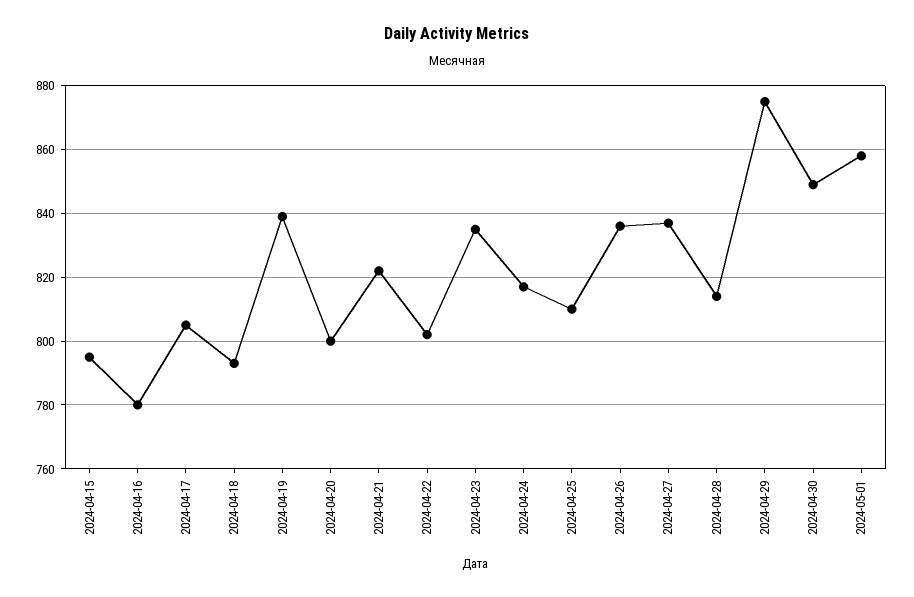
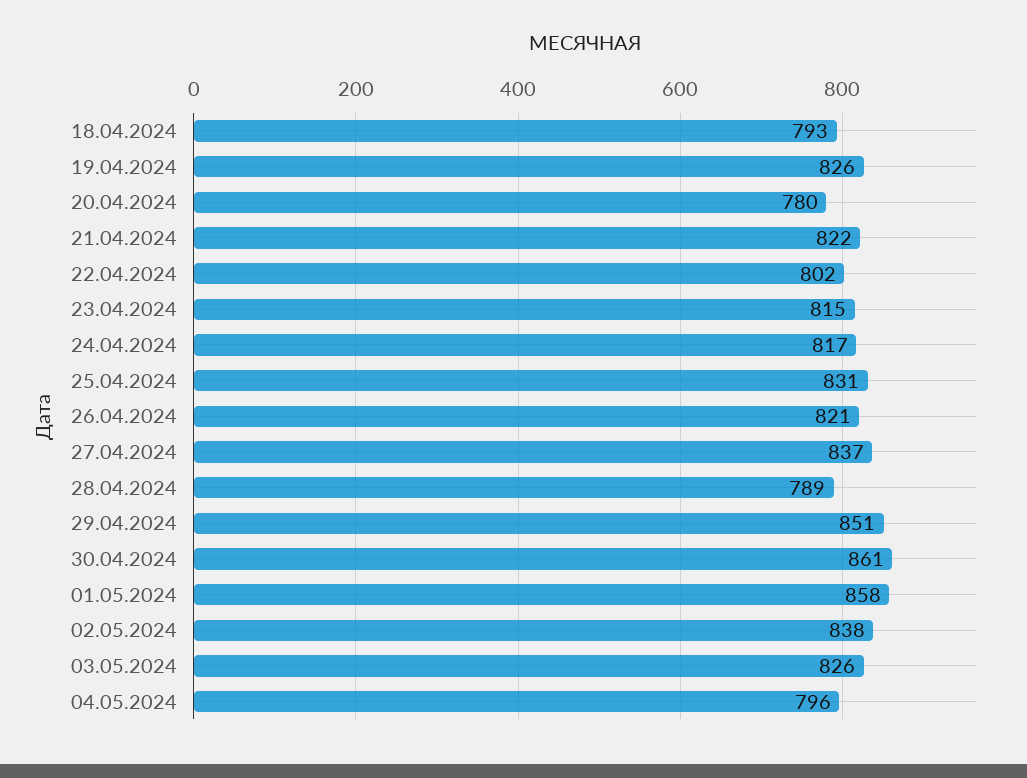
2024-04-15: 795 -> none
2024-04-16: 780 -> none
2024-04-17: 805 -> none
2024-04-19: 840 -> 826
2024-04-20: 800 -> 780
2024-04-23: 835 -> 815
2024-04-25: 810 -> 831
2024-04-26: 835 -> 821
2024-04-28: 815 -> 789
2024-04-29: 875 -> 851
2024-04-30: 850 -> 861
02.05.2024: none -> 838
03.05.2024: none -> 826
04.05.2024: none -> 796

